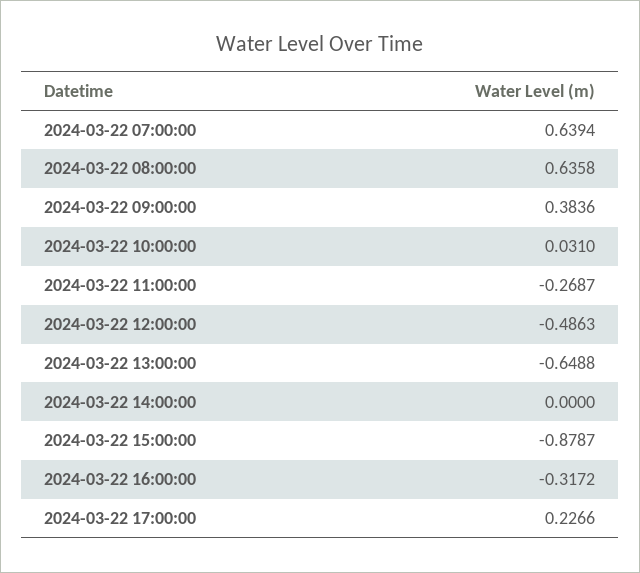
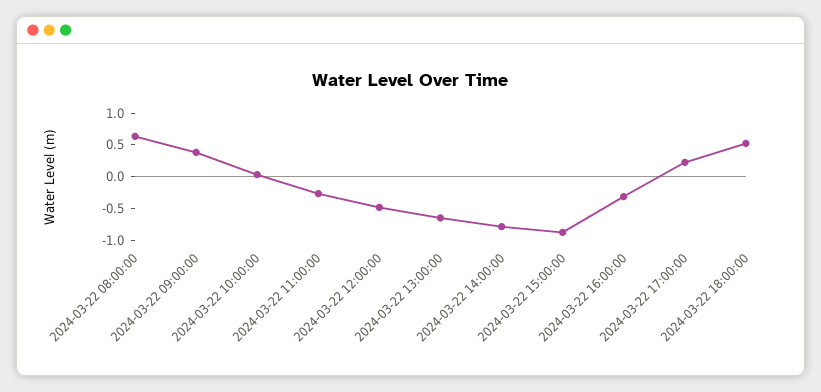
2024-03-22 07:00:00: 0.6394 -> none
2024-03-22 14:00:00: 0 -> -0.75
2024-03-22 18:00:00: none -> 0.5

